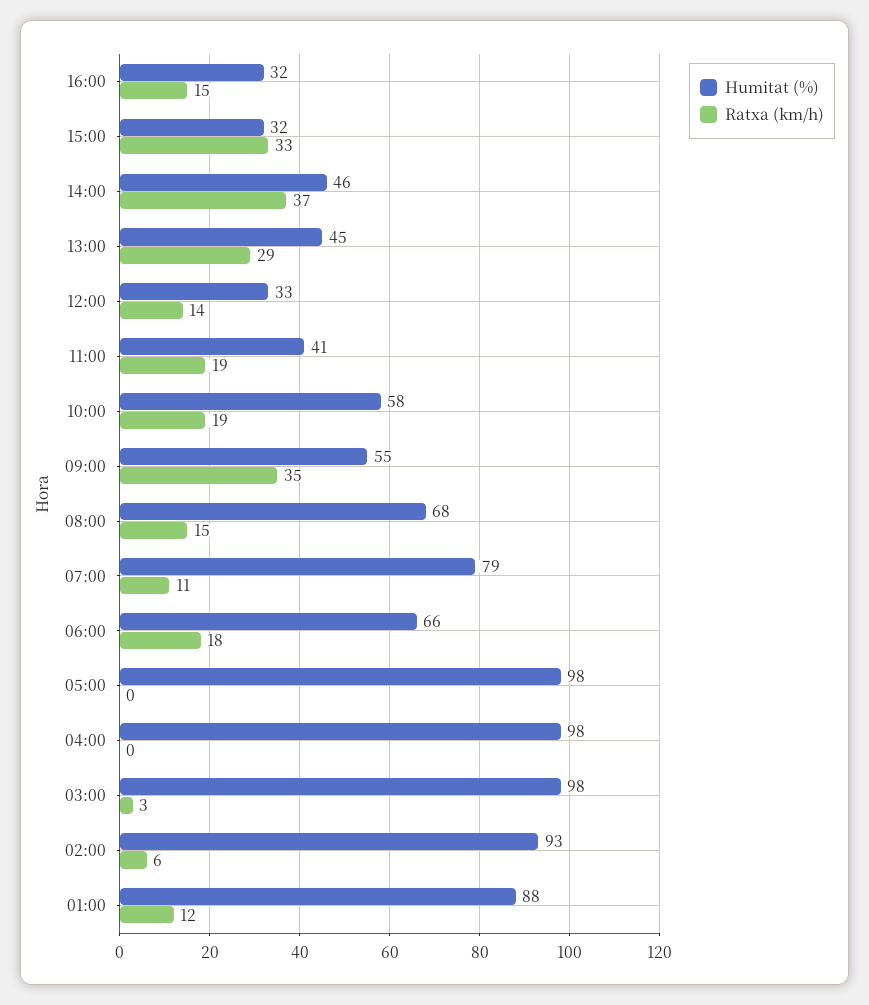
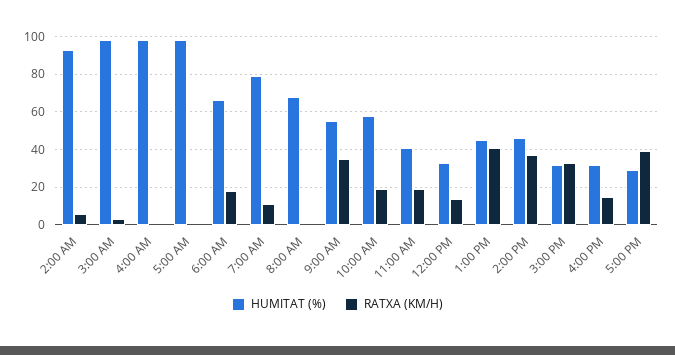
Ratxa (km/h), 13:00: 29 -> 40
Ratxa (km/h), 08:00: 15 -> 0
Humitat (%), 01:00: 88 -> none
Ratxa (km/h), 01:00: 12 -> none
Humitat (%), 5:00 PM: none -> 30
Ratxa (km/h), 5:00 PM: none -> 40

